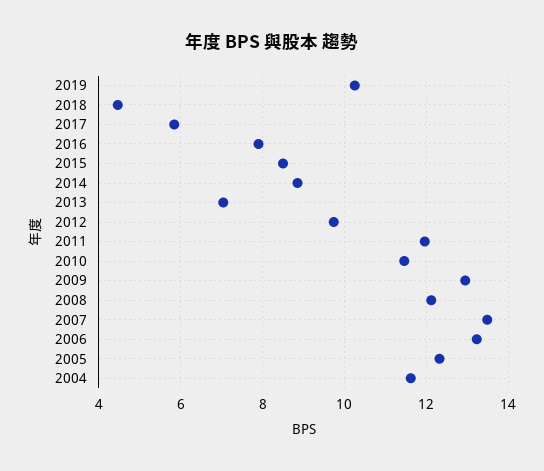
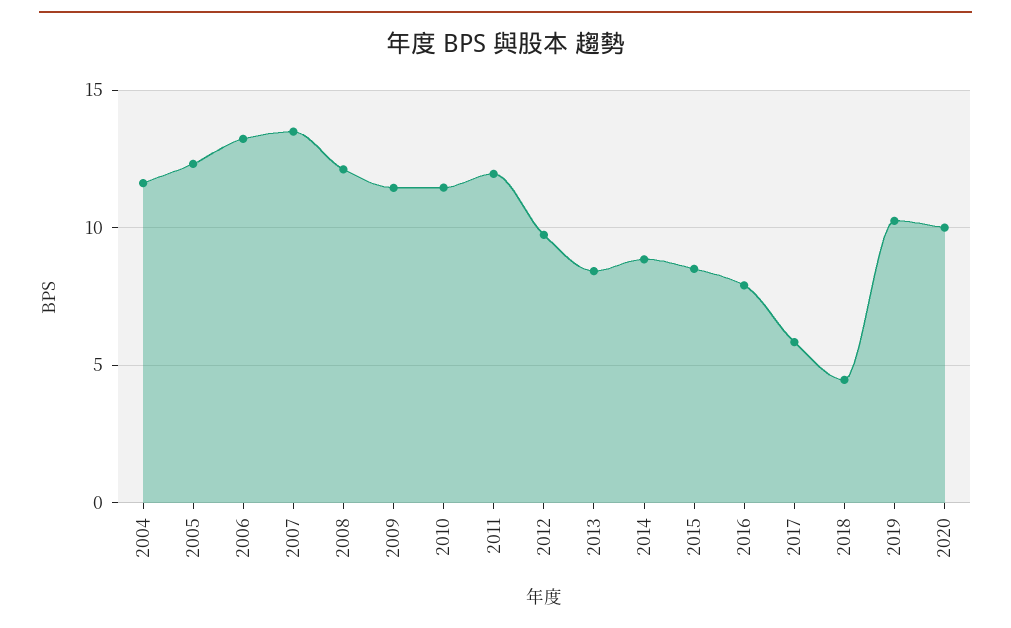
2013: 7 -> 8.5
2009: 13 -> 11.5
2020: none -> 10

